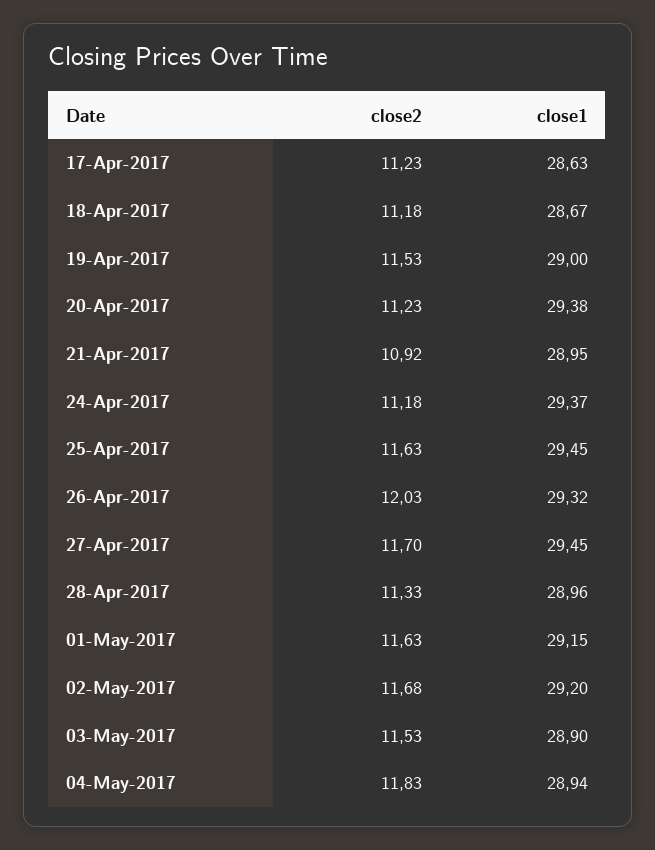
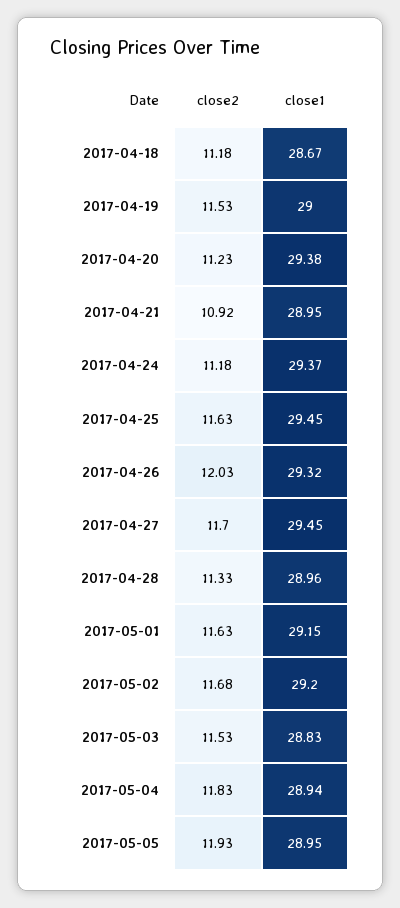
close2, 17-Apr-2017: 11.23 -> none
close1, 17-Apr-2017: 28.63 -> none
close1, 03-May-2017: 28.9 -> 28.83
close2, 2017-05-05: none -> 11.93
close1, 2017-05-05: none -> 28.95

